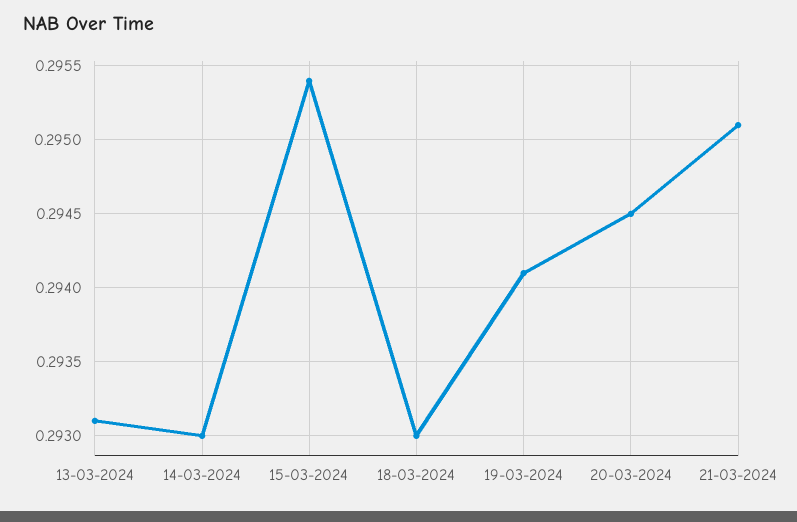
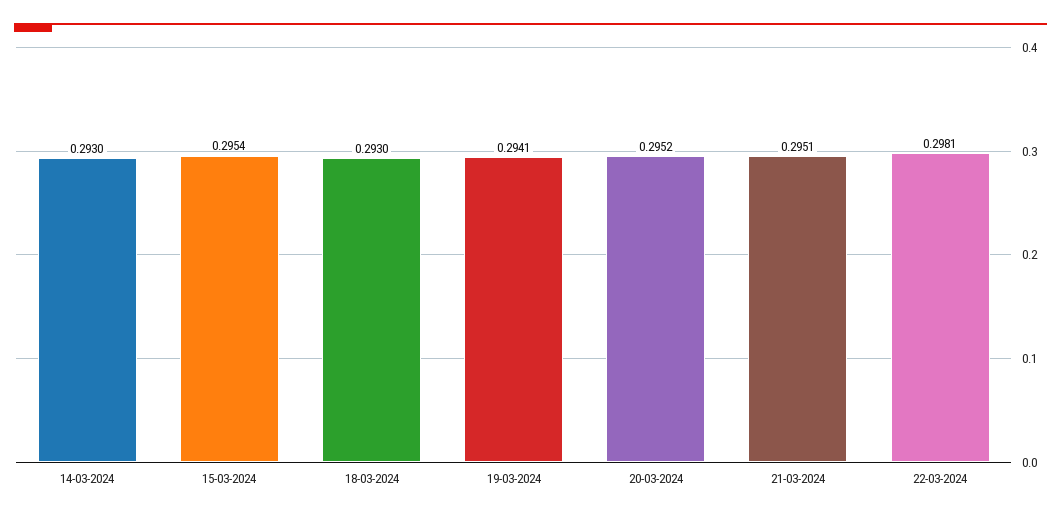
13-03-2024: 0.2931 -> none
20-03-2024: 0.2945 -> 0.2952
22-03-2024: none -> 0.2981

